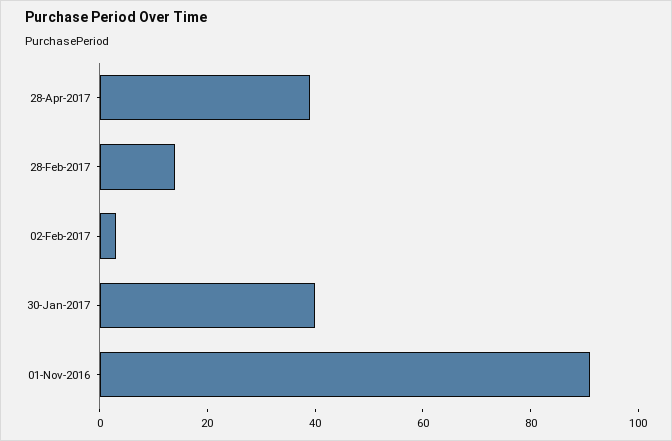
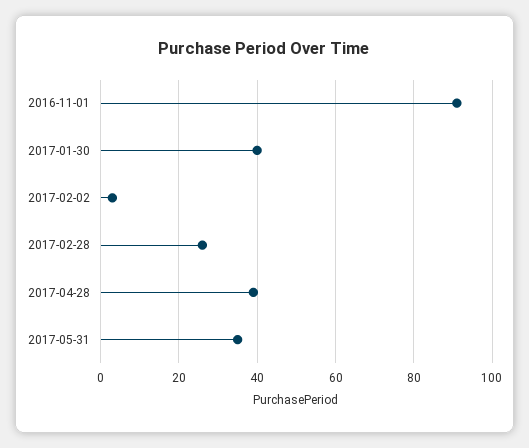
28-Feb-2017: 15 -> 25
2017-05-31: none -> 35

